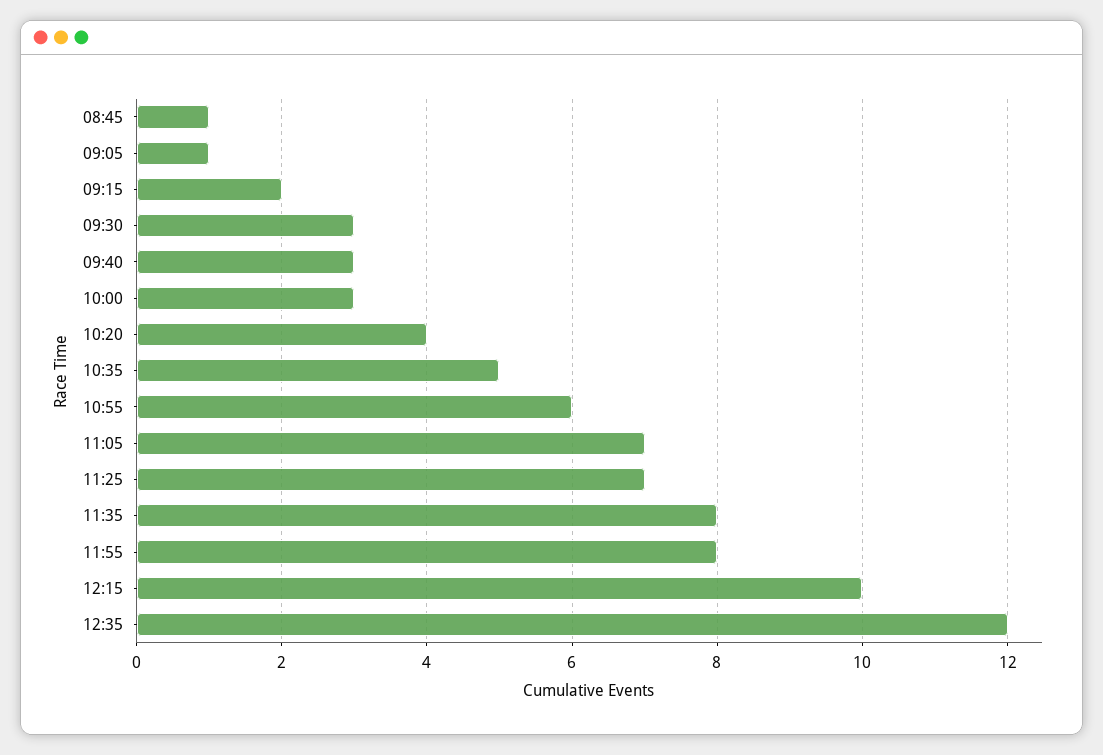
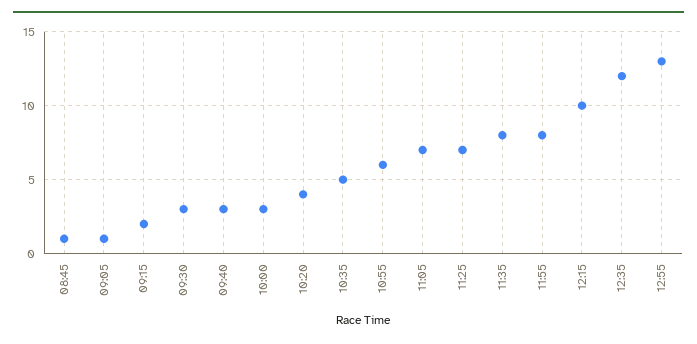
12:55: none -> 13

